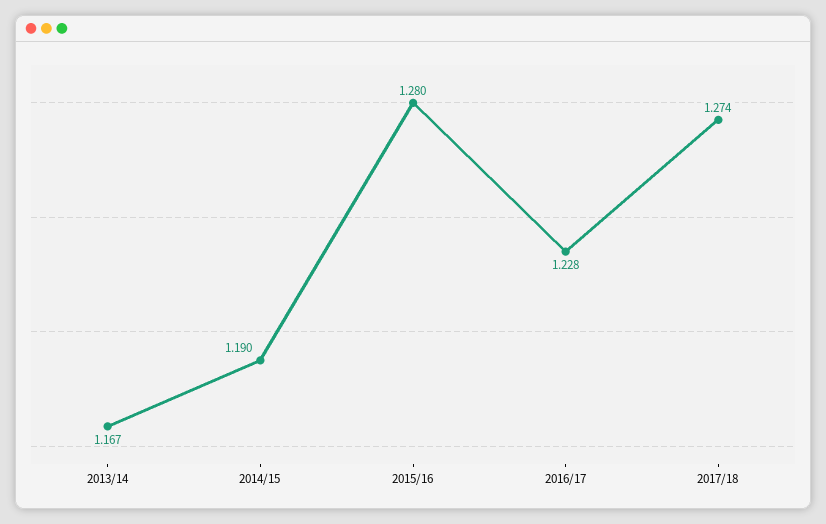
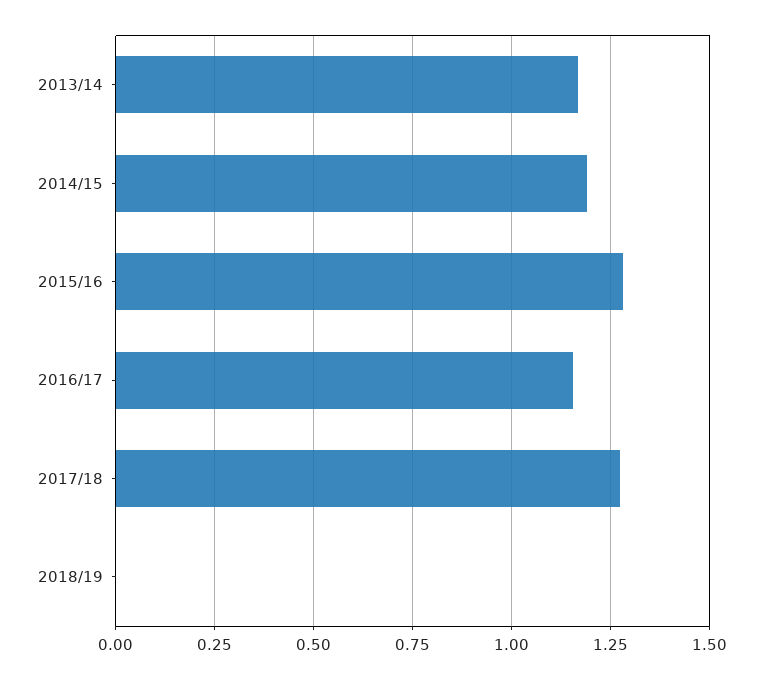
2016/17: 1.228 -> 1.15
2018/19: none -> 0

